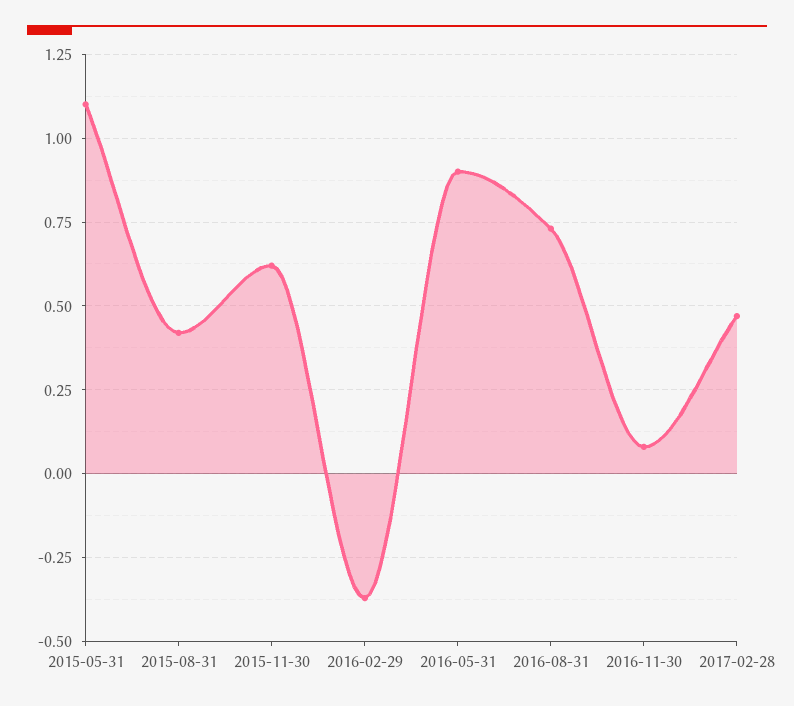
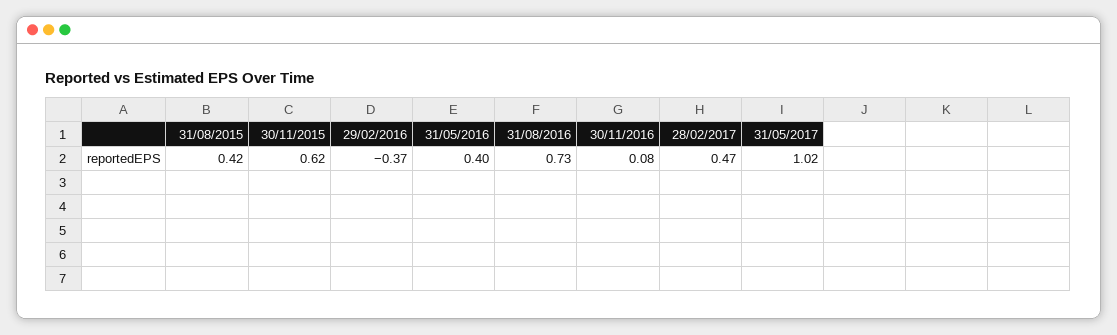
2015-05-31: 1.1 -> none
2016-05-31: 0.9 -> 0.4
31/05/2017: none -> 1.02

